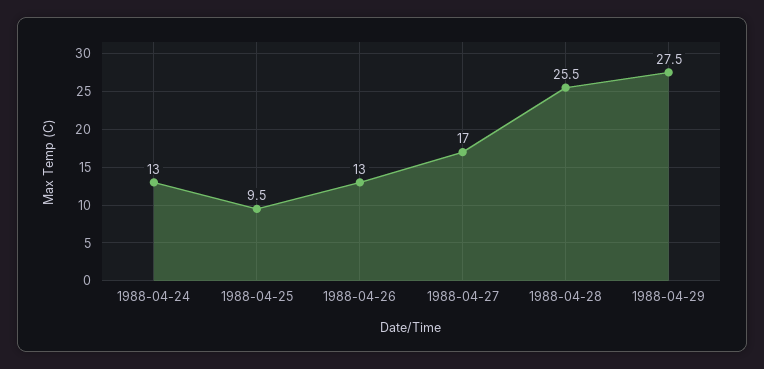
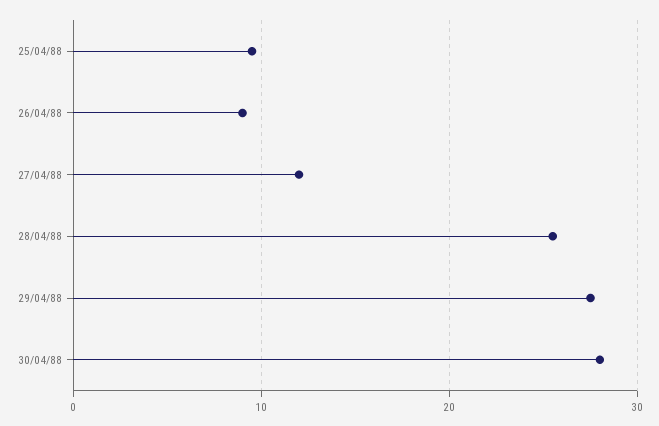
1988-04-24: 13 -> none
1988-04-26: 13 -> 9
1988-04-27: 17 -> 12
30/04/88: none -> 28

